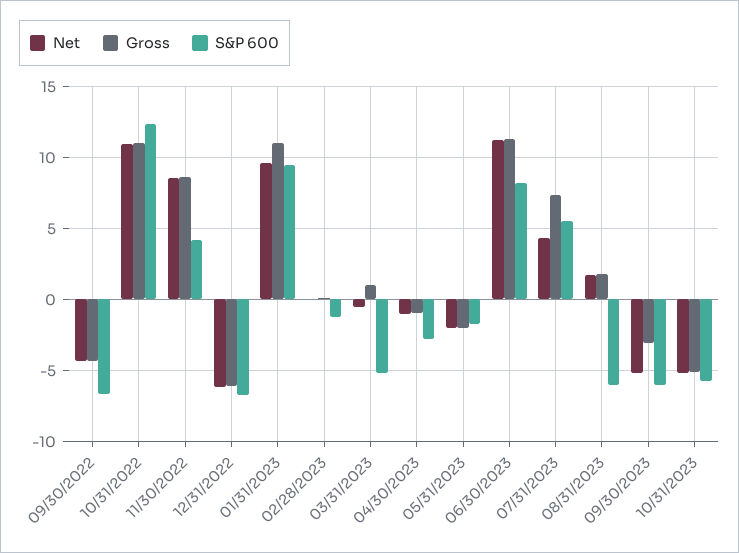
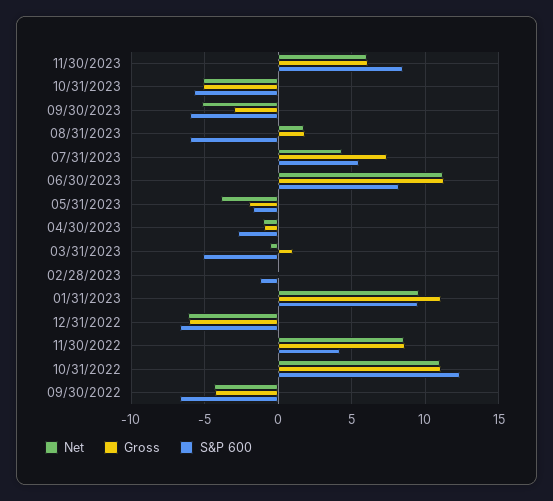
Net, 05/31/2023: -2 -> -4
Net, 11/30/2023: none -> 6
Gross, 11/30/2023: none -> 6
S&P 600, 11/30/2023: none -> 8.5

